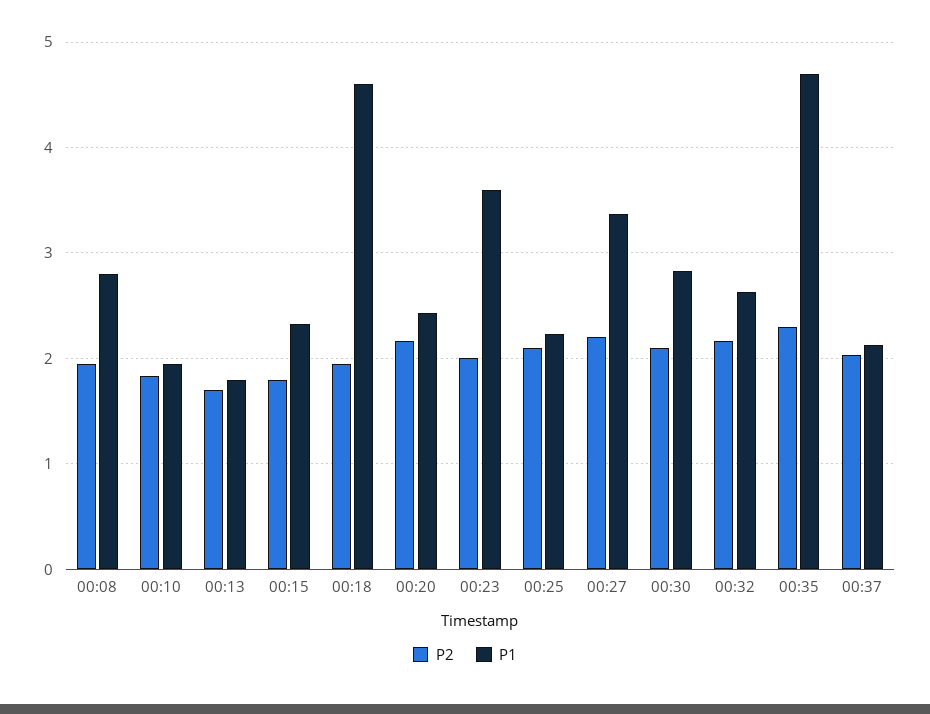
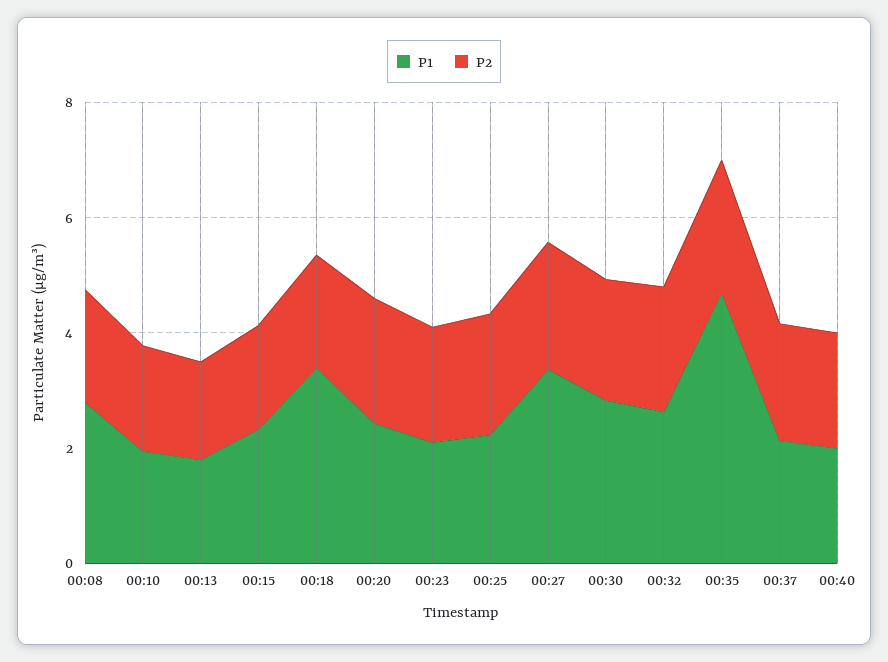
P1, 00:18: 4.6 -> 3.5
P1, 00:23: 3.6 -> 2
P1, 00:40: none -> 2
P2, 00:40: none -> 2

